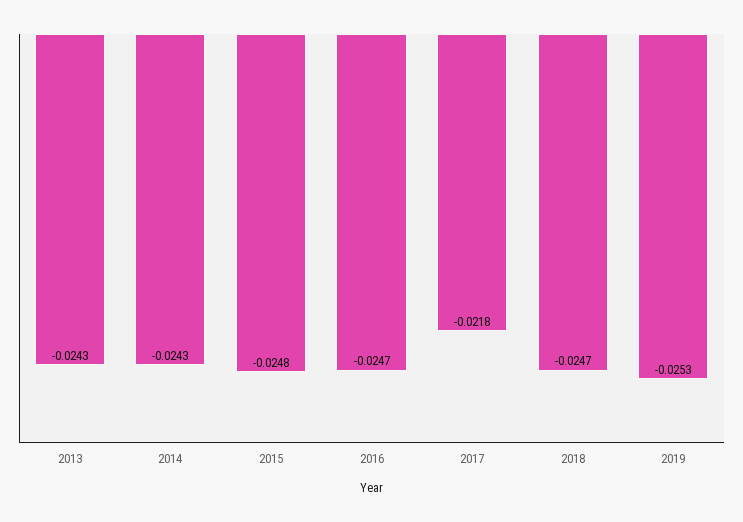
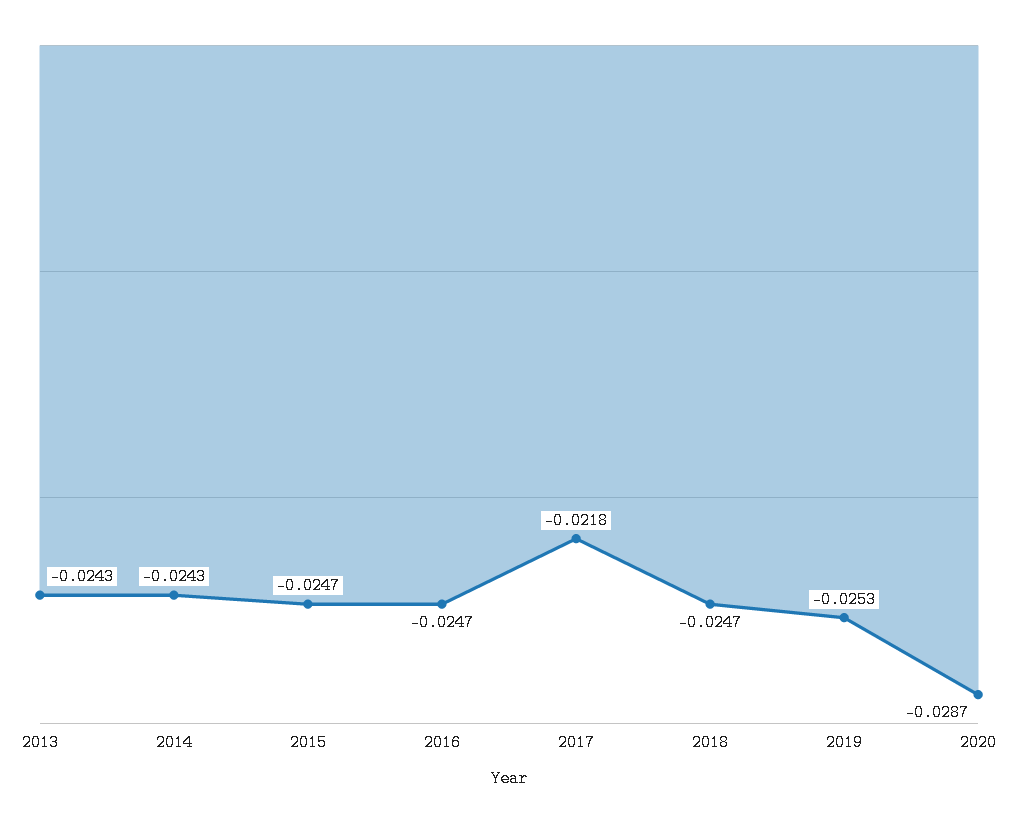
2015: -0.0248 -> -0.0247
2020: none -> -0.0287

